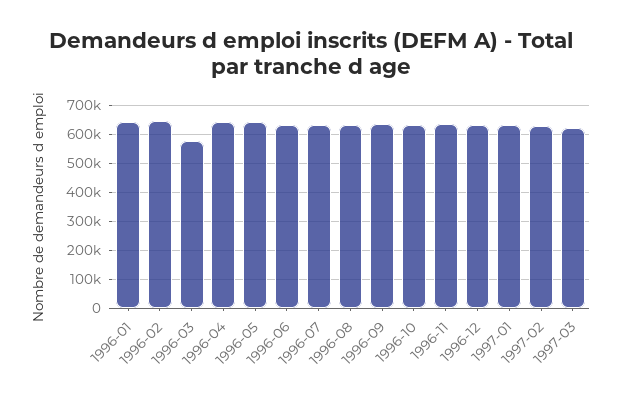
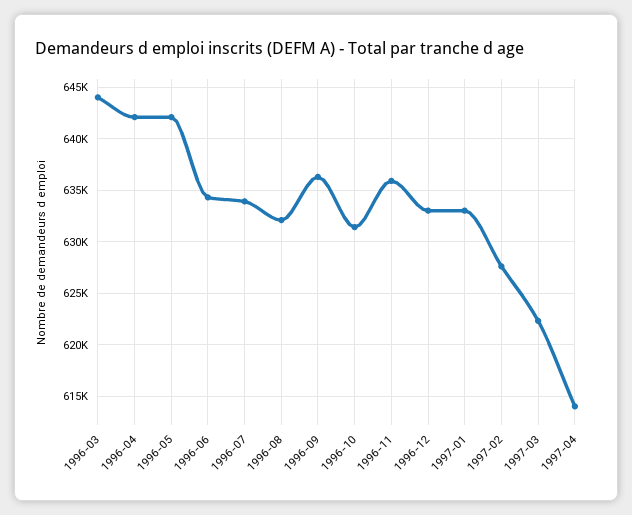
1996-01: 650000 -> none
1996-02: 650000 -> none
1996-03: 575000 -> 644000
1997-04: none -> 614000

